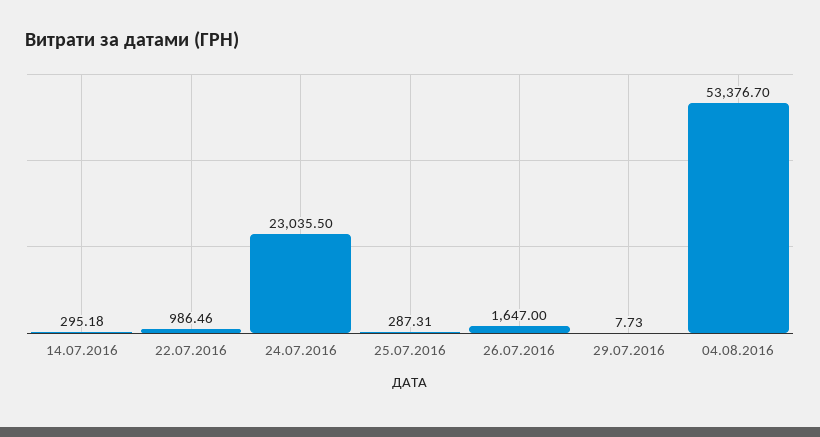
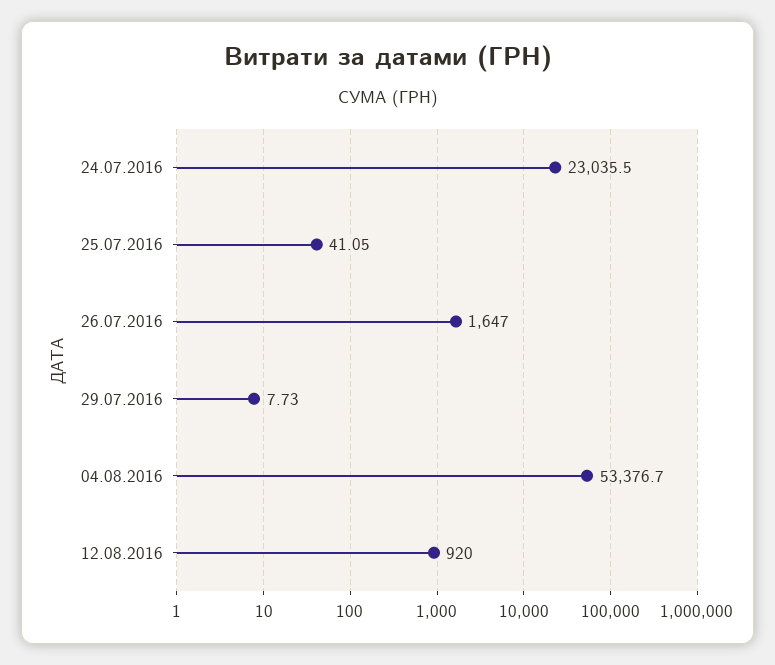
14.07.2016: 295.18 -> none
22.07.2016: 986.46 -> none
25.07.2016: 287.31 -> 41.05
12.08.2016: none -> 920

